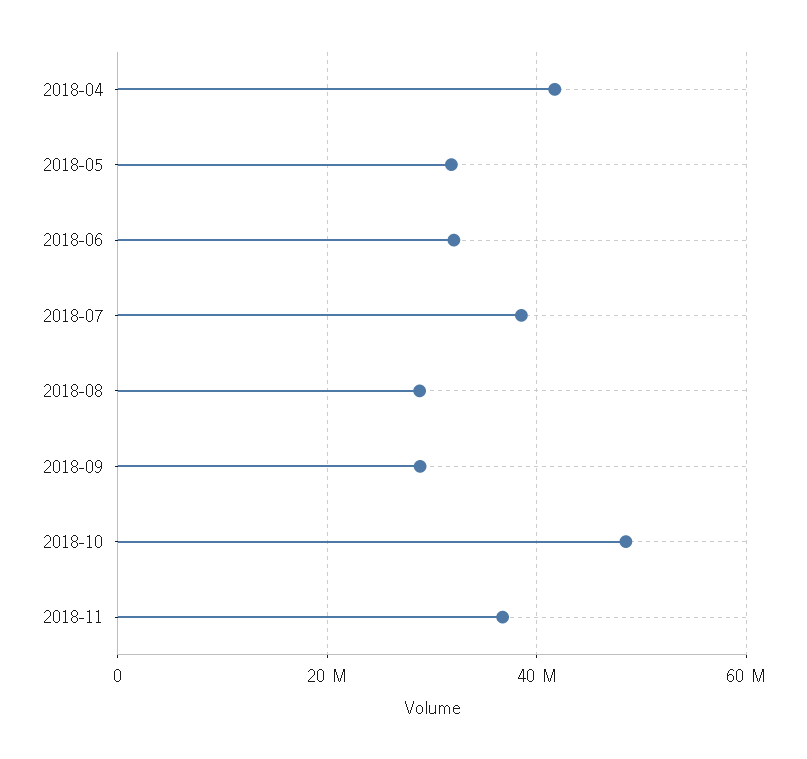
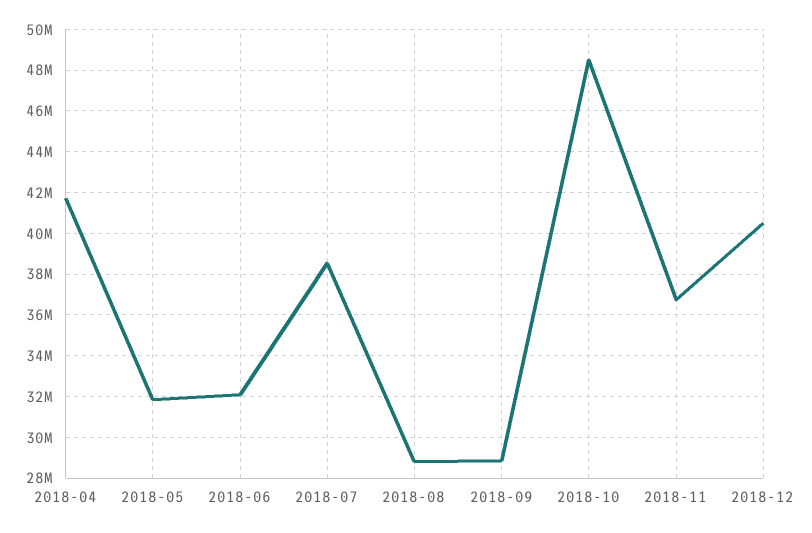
2018-12: none -> 40500000

